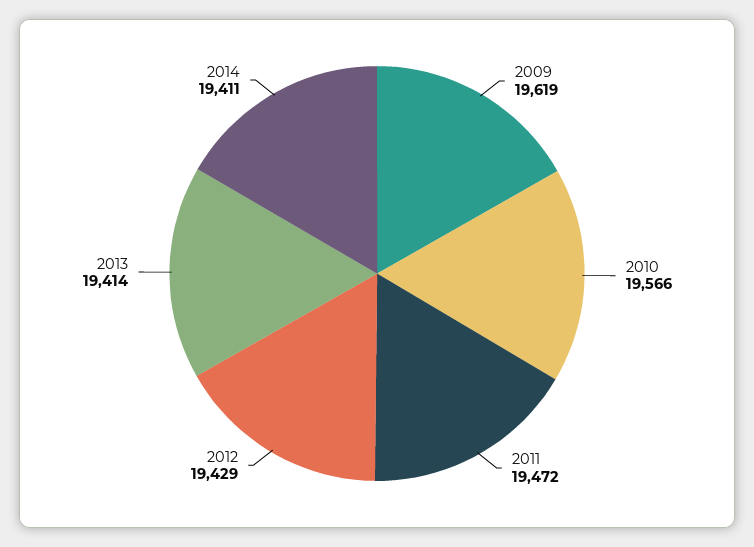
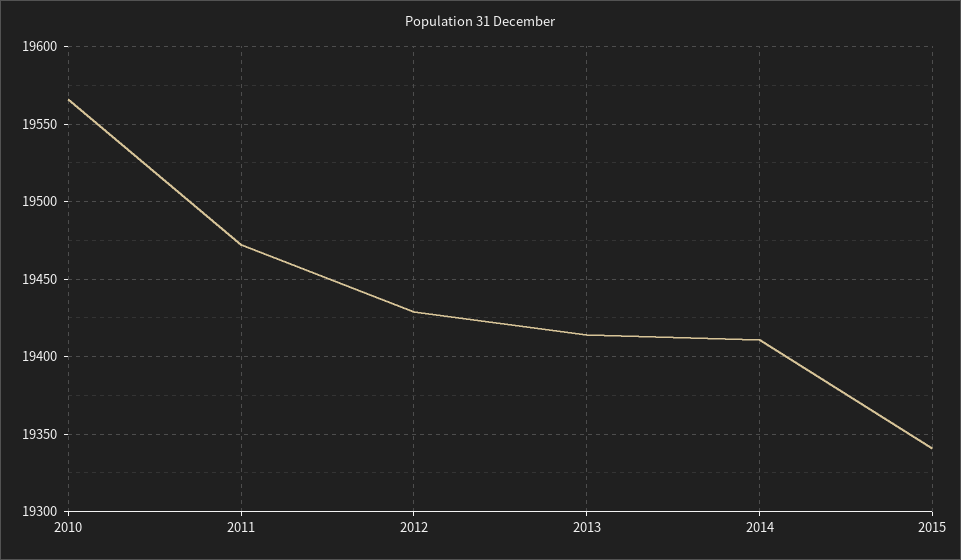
2009: 19619 -> none
2015: none -> 19340

